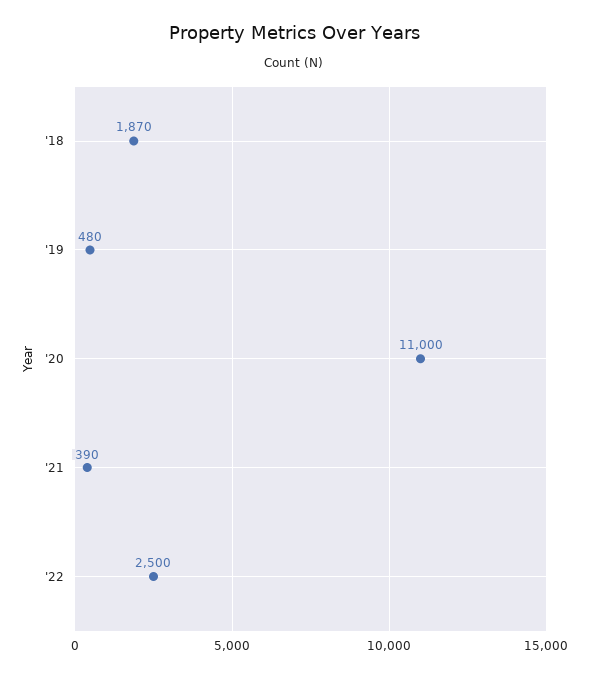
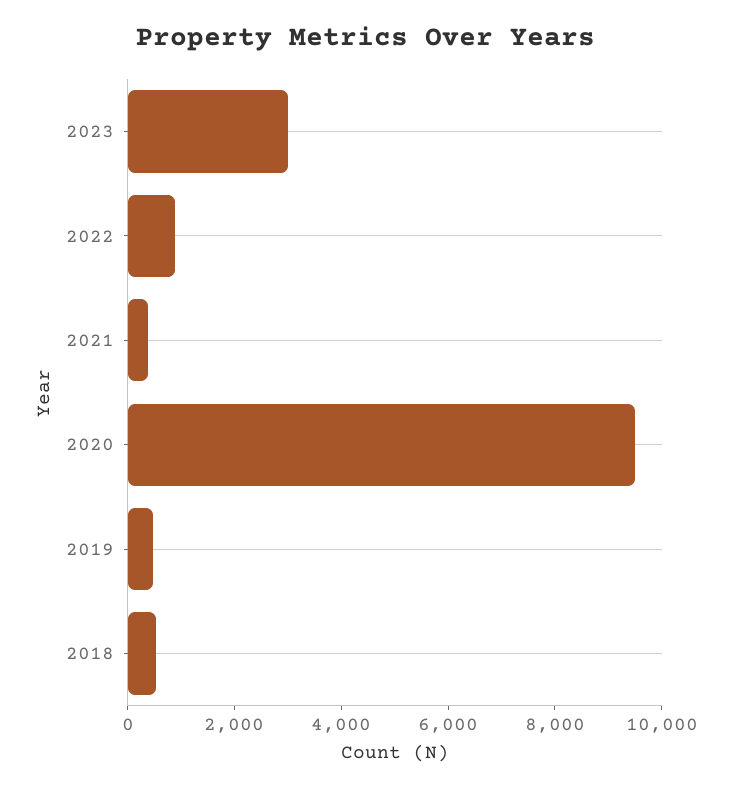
'18: 1870 -> 500
'20: 11000 -> 9500
'22: 2500 -> 1000
2023: none -> 3000

